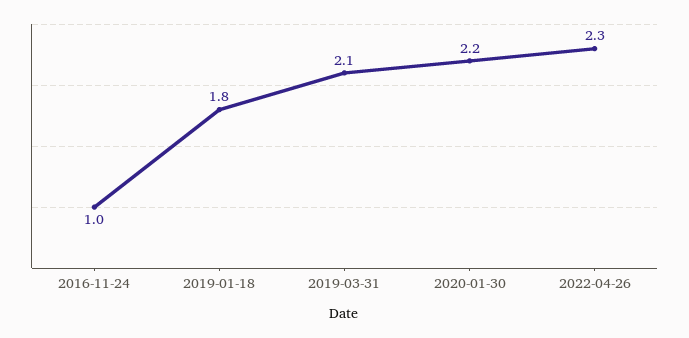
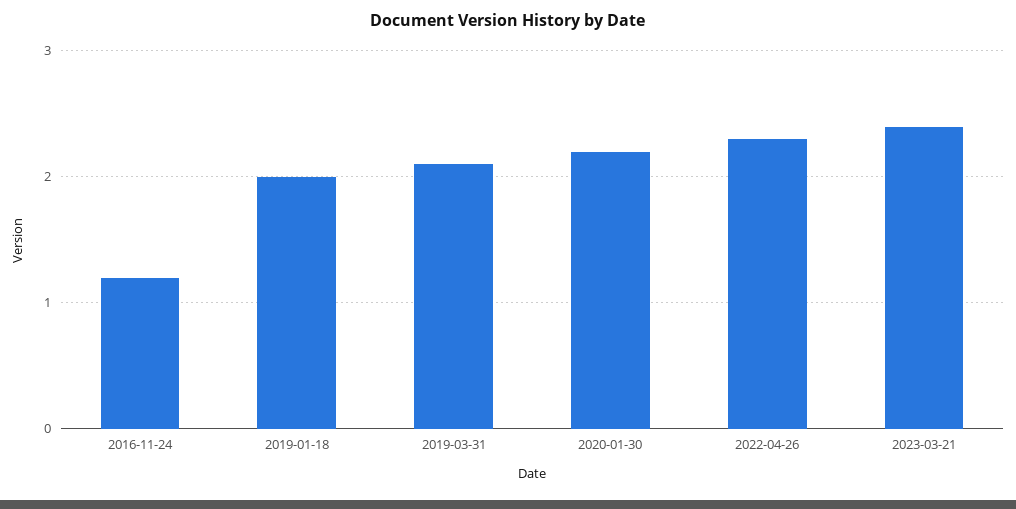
2016-11-24: 1 -> 1.2
2019-01-18: 1.8 -> 2
2023-03-21: none -> 2.4

